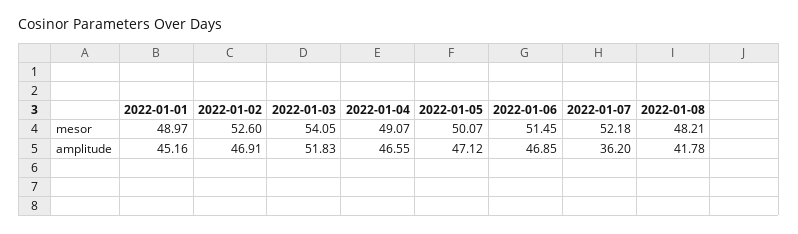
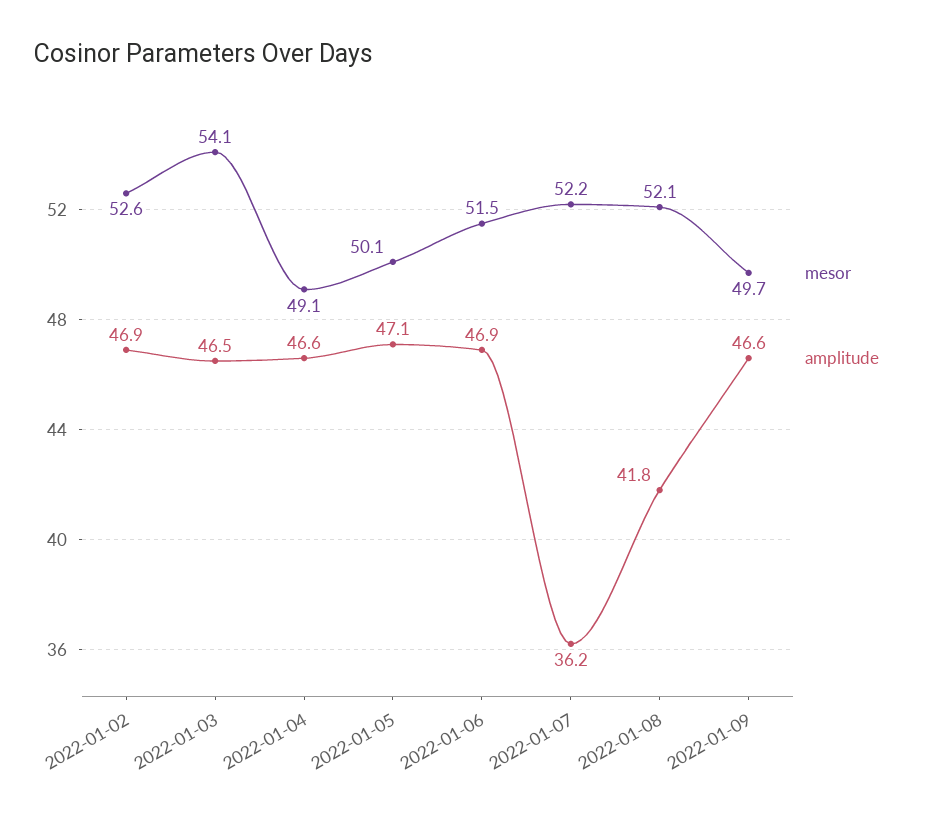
mesor, 2022-01-01: 48.97 -> none
mesor, 2022-01-08: 48.21 -> 52.1
amplitude, 2022-01-01: 45.16 -> none
amplitude, 2022-01-03: 51.83 -> 46.5
mesor, 2022-01-09: none -> 49.7
amplitude, 2022-01-09: none -> 46.6

